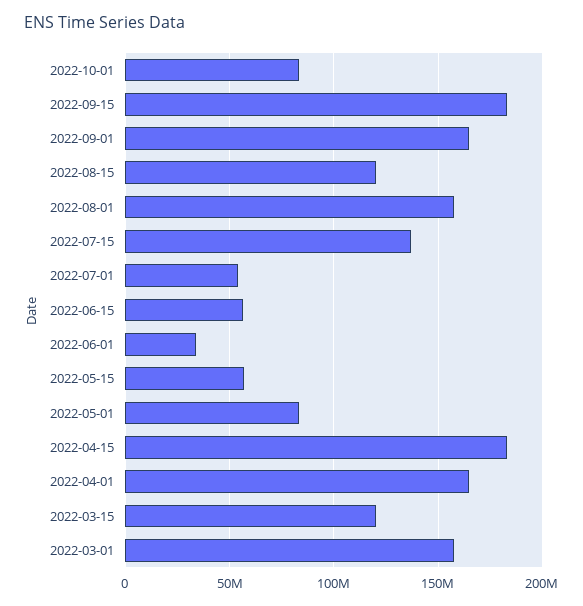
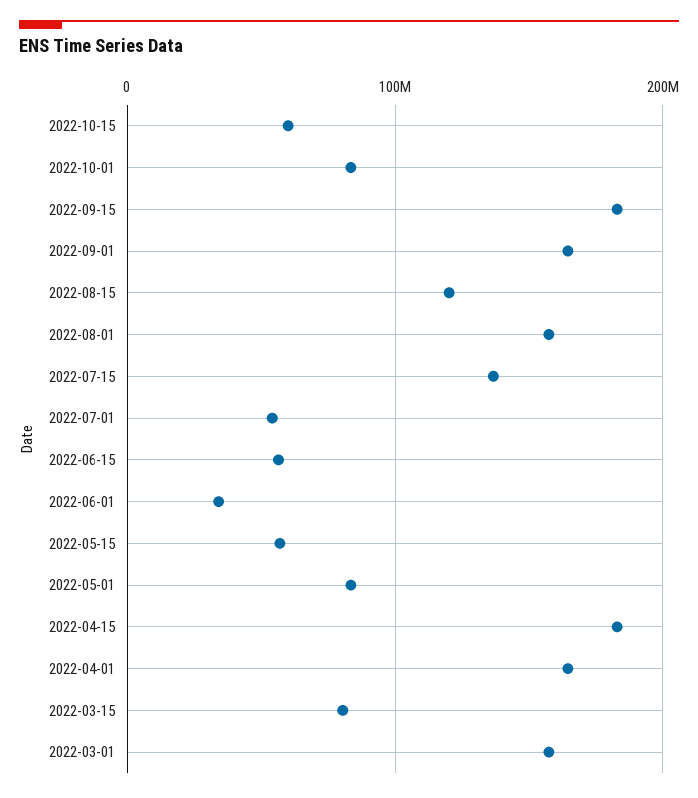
2022-03-15: 120000000 -> 80000000
2022-10-15: none -> 60000000

